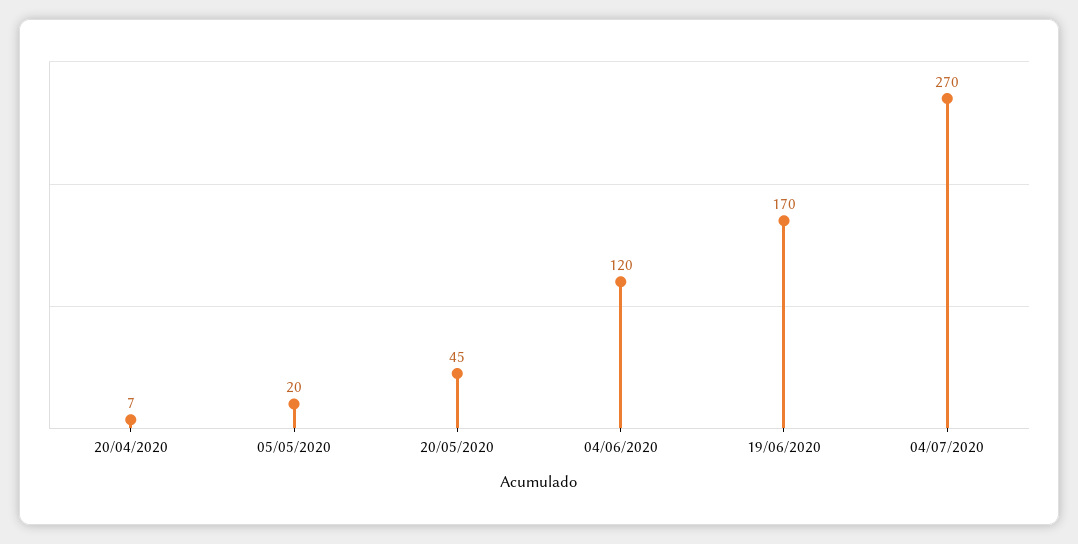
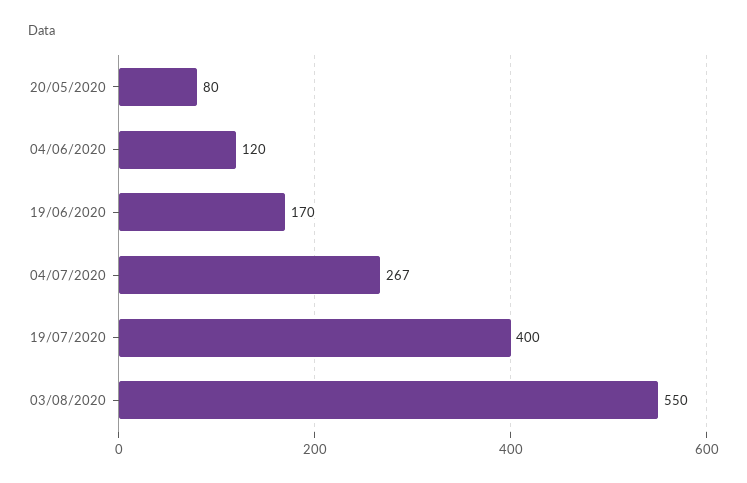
20/04/2020: 7 -> none
05/05/2020: 20 -> none
20/05/2020: 45 -> 80
04/07/2020: 270 -> 267
19/07/2020: none -> 400
03/08/2020: none -> 550

